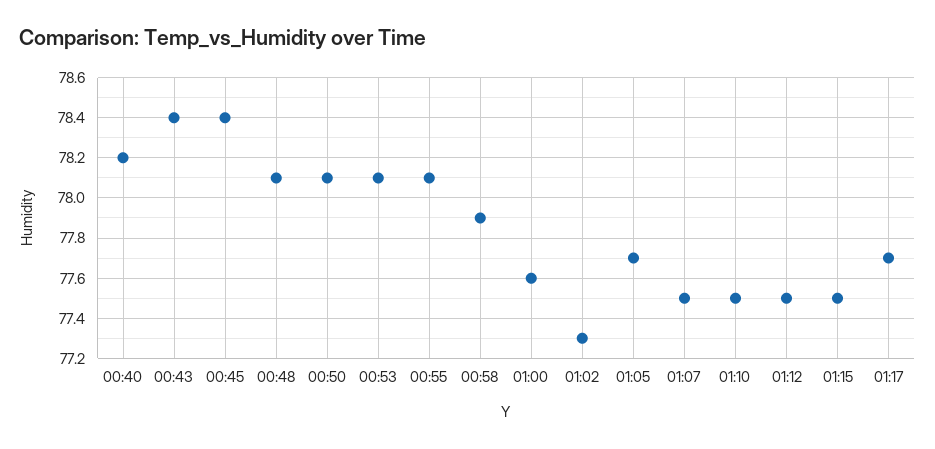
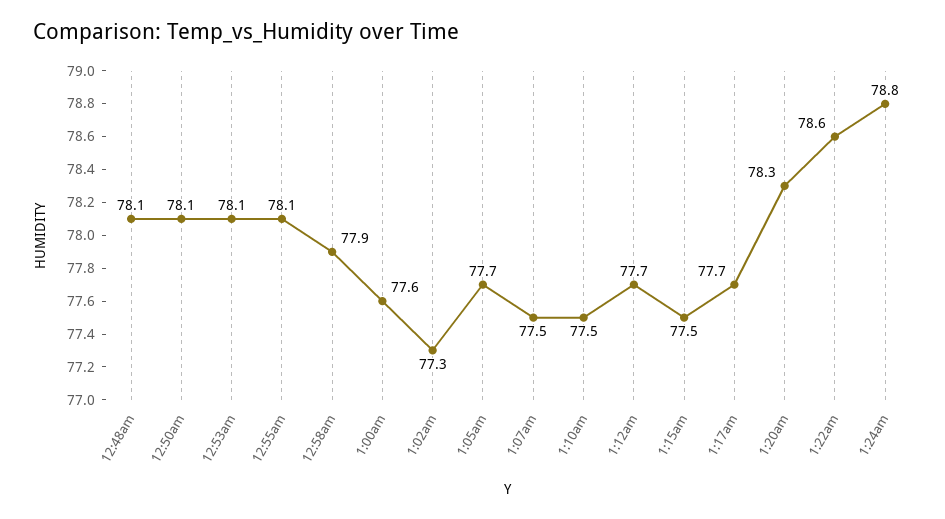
00:40: 78.2 -> none
00:43: 78.4 -> none
00:45: 78.4 -> none
01:12: 77.5 -> 77.7
1:20am: none -> 78.3
1:22am: none -> 78.6
1:24am: none -> 78.8

